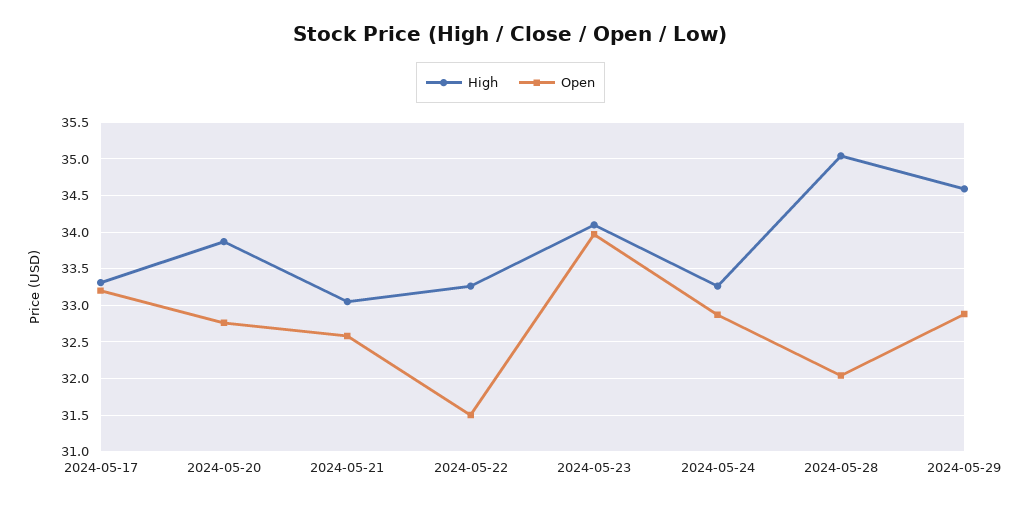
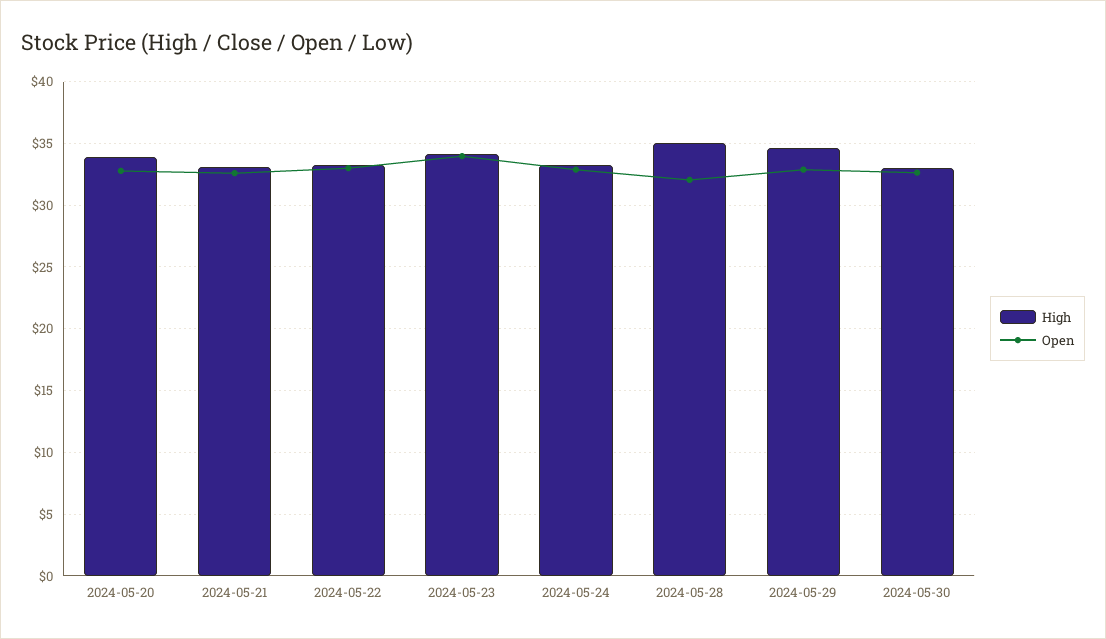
High, 2024-05-17: 33.3 -> none
Open, 2024-05-17: 33.2 -> none
Open, 2024-05-22: 31.5 -> 33
High, 2024-05-30: none -> 33
Open, 2024-05-30: none -> 32.5

